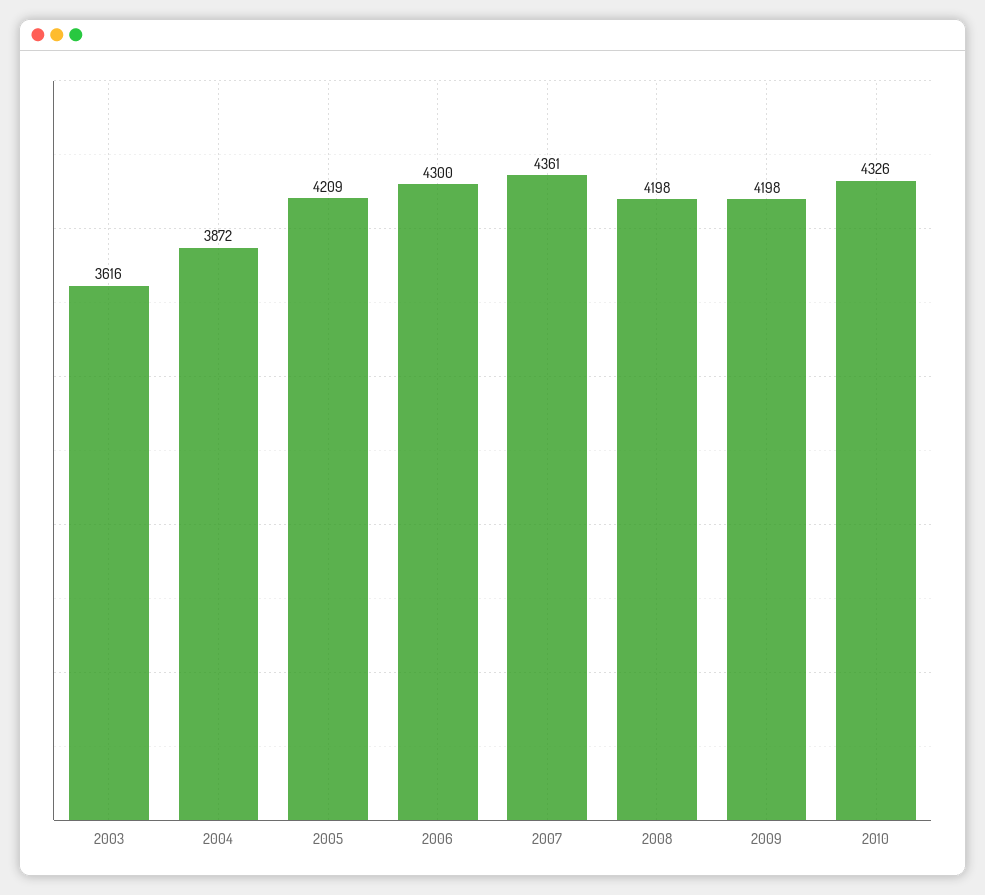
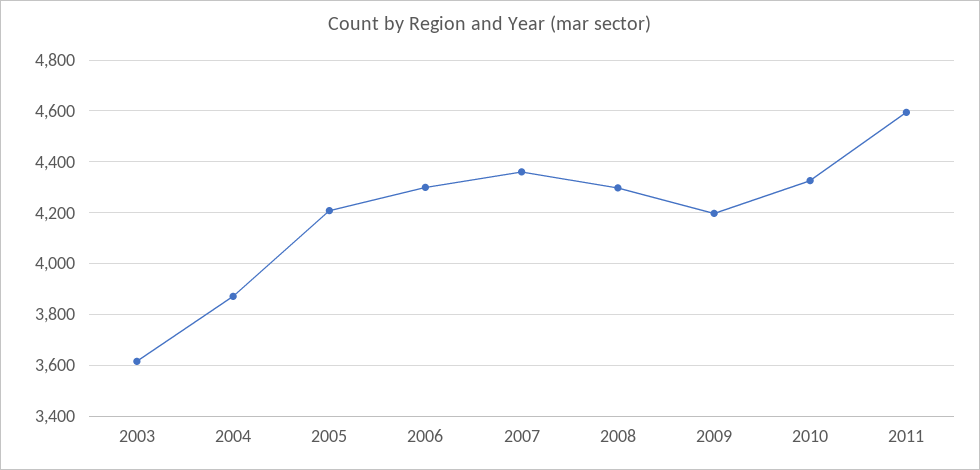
2008: 4198 -> 4300
2011: none -> 4600

